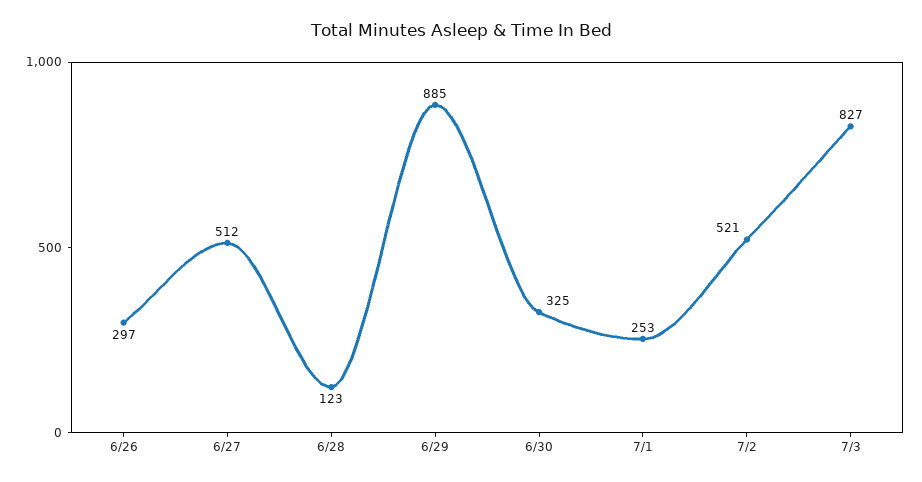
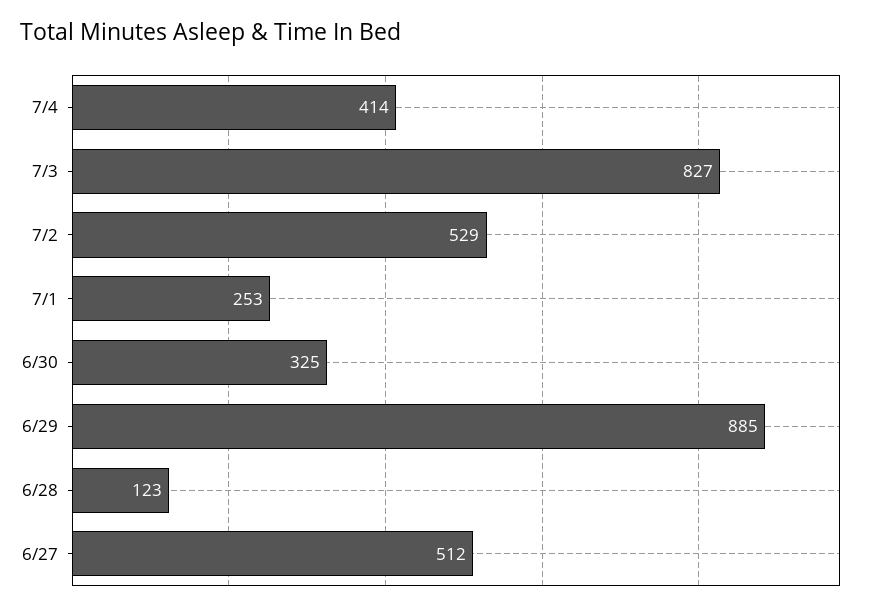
6/26: 297 -> none
7/2: 521 -> 529
7/4: none -> 414

